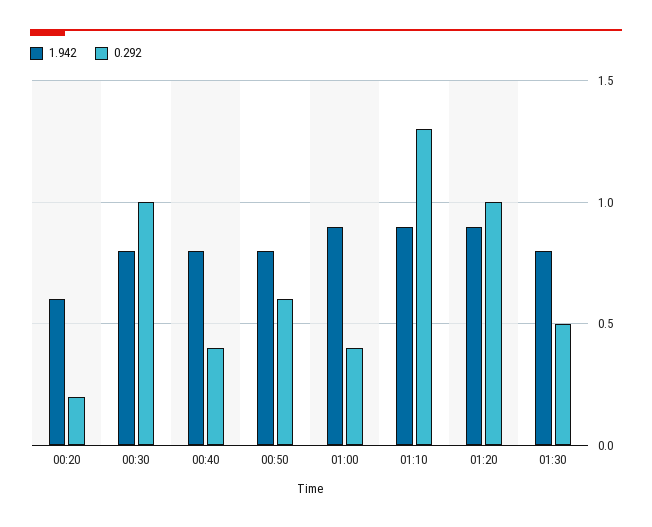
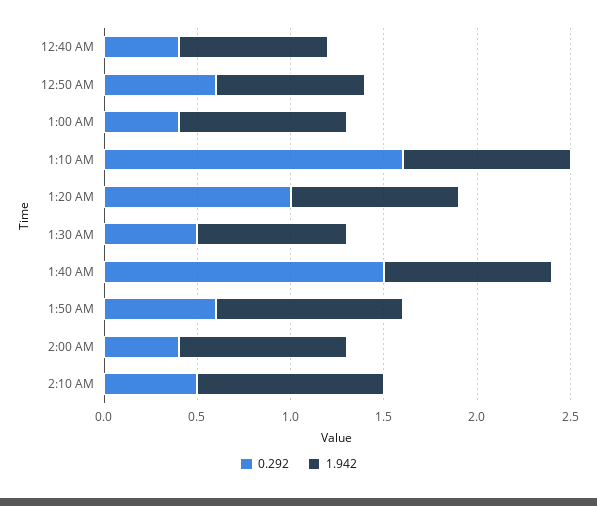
1.942, 00:20: 0.6 -> none
0.292, 00:20: 0.2 -> none
1.942, 00:30: 0.8 -> none
0.292, 00:30: 1 -> none
0.292, 01:10: 1.3 -> 1.6
0.292, 1:40 AM: none -> 1.5
1.942, 1:40 AM: none -> 0.9
0.292, 1:50 AM: none -> 0.6
1.942, 1:50 AM: none -> 1
0.292, 2:00 AM: none -> 0.4
1.942, 2:00 AM: none -> 0.9
0.292, 2:10 AM: none -> 0.5
1.942, 2:10 AM: none -> 1

